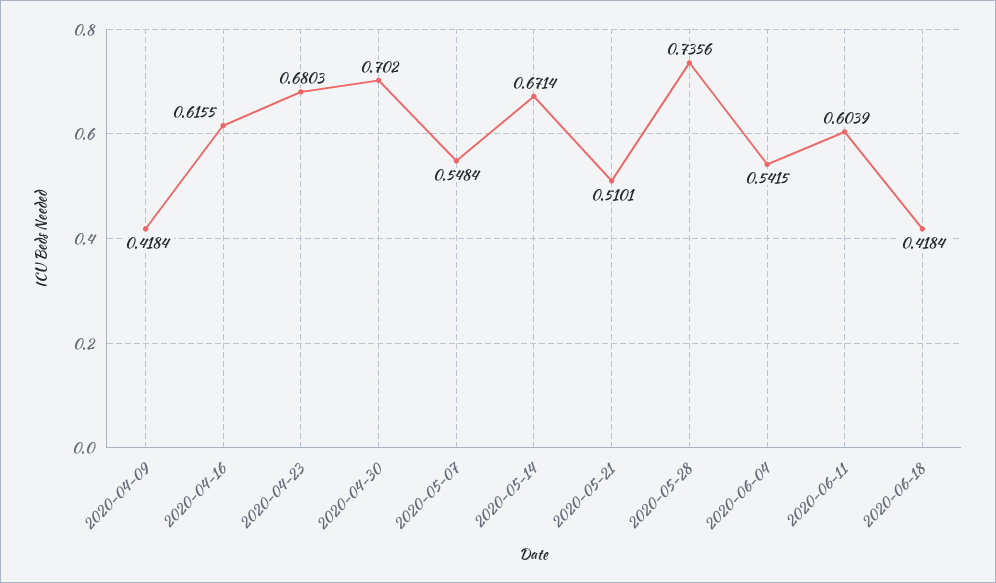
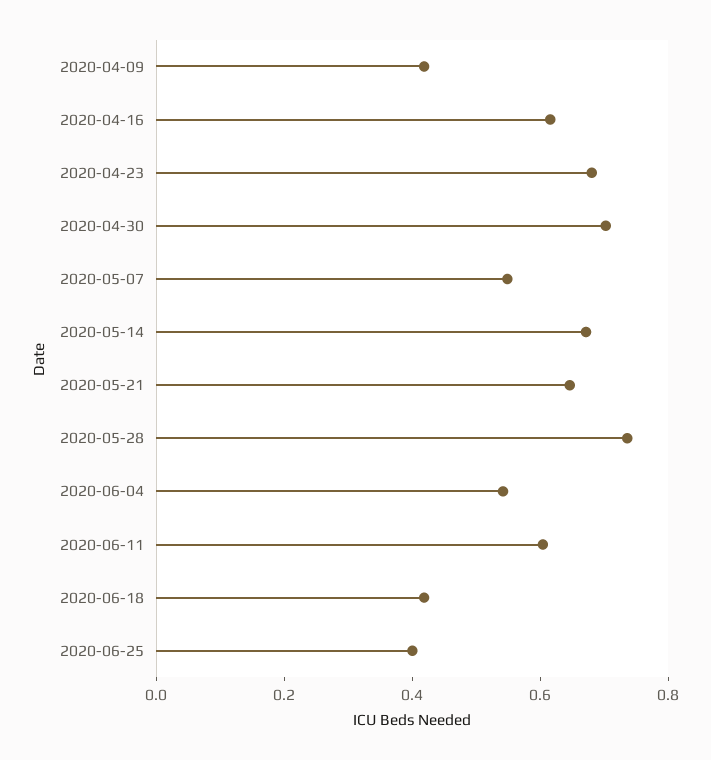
2020-05-21: 0.5101 -> 0.65
2020-06-25: none -> 0.4

